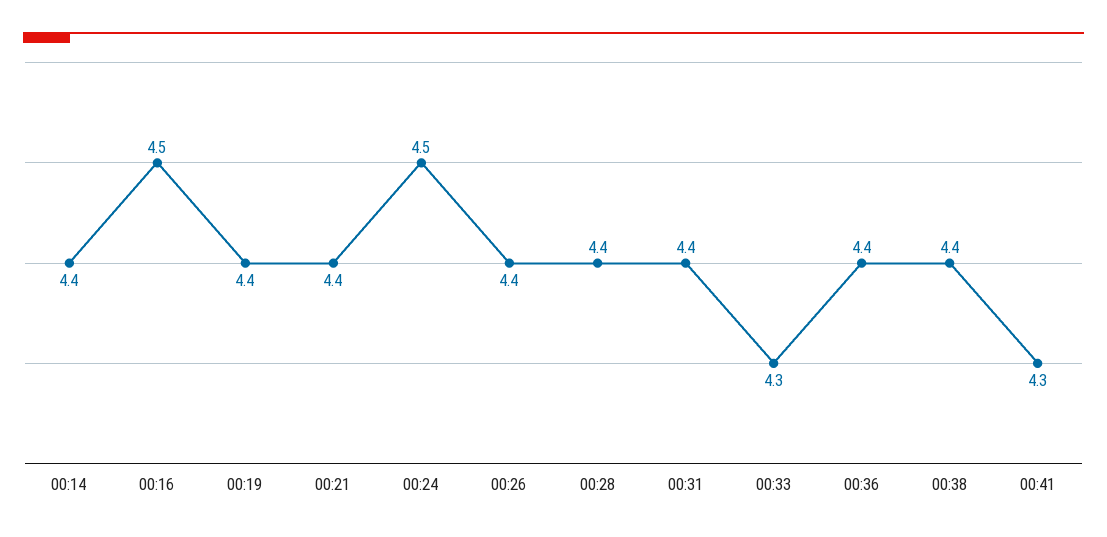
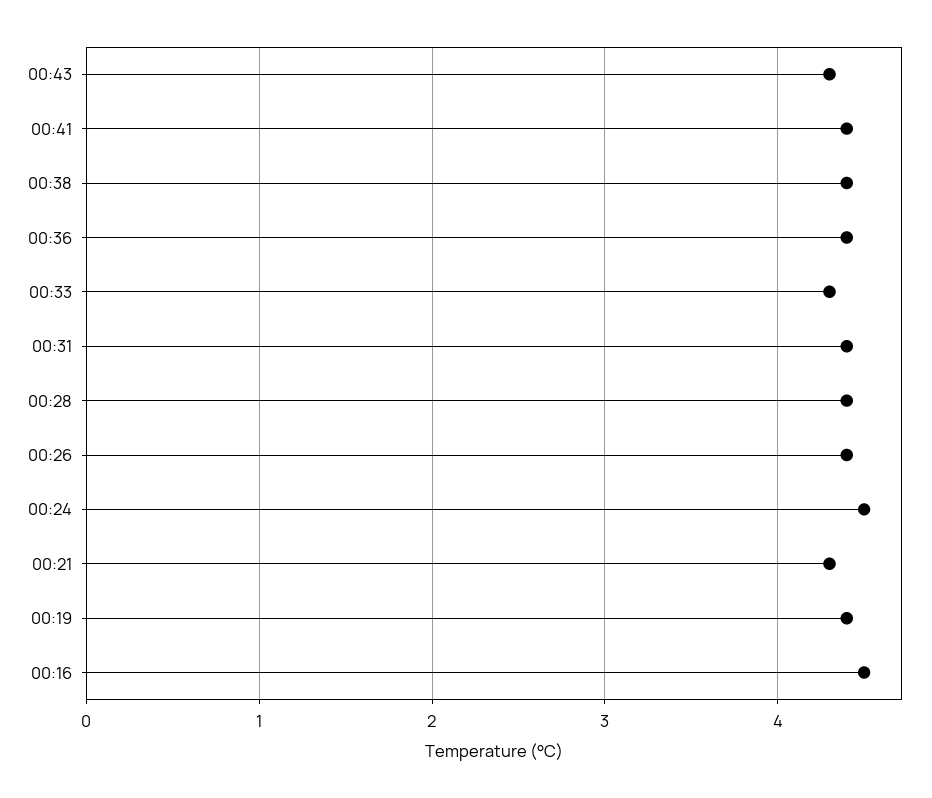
00:14: 4.4 -> none
00:21: 4.4 -> 4.3
00:41: 4.3 -> 4.4
00:43: none -> 4.3

